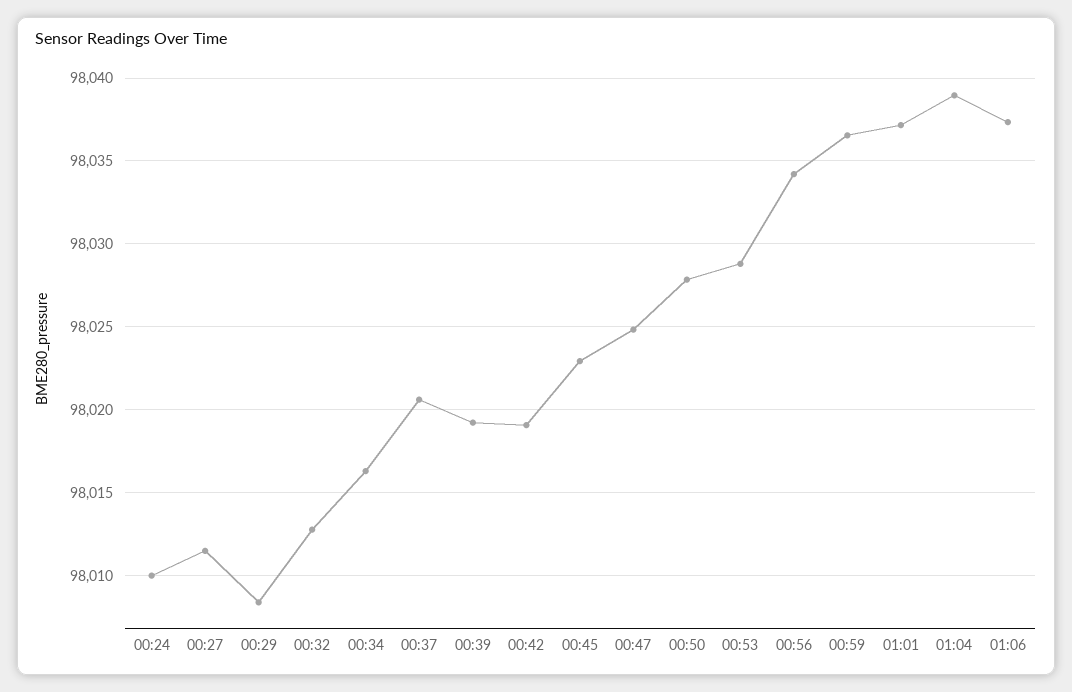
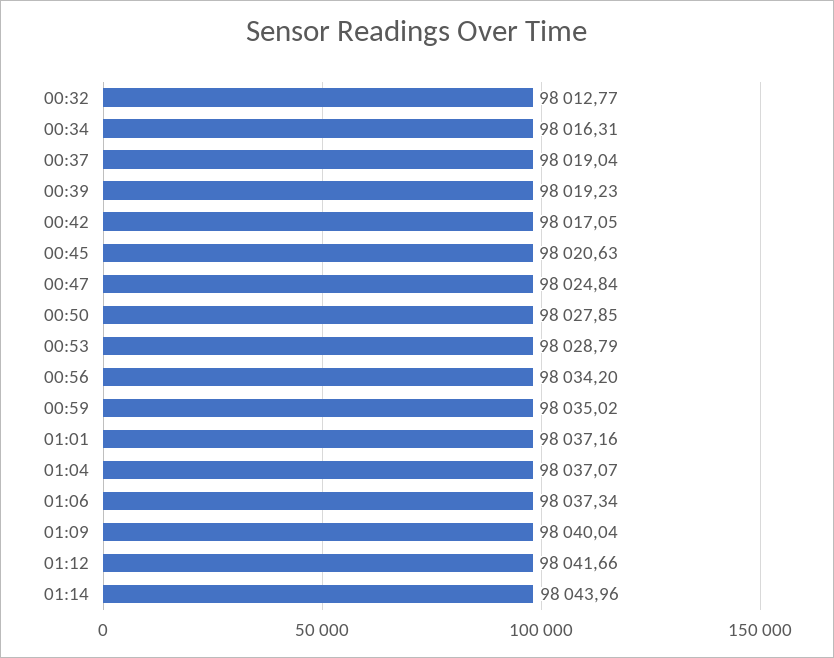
00:24: 98010 -> none
00:27: 98011.5 -> none
00:29: 98008.5 -> none
00:37: 98020.5 -> 98019.04
00:42: 98019 -> 98017.05
00:45: 98023 -> 98020.63
00:59: 98036.5 -> 98035.02
01:04: 98039 -> 98037.07
01:09: none -> 98040.04
01:12: none -> 98041.66
01:14: none -> 98043.96

